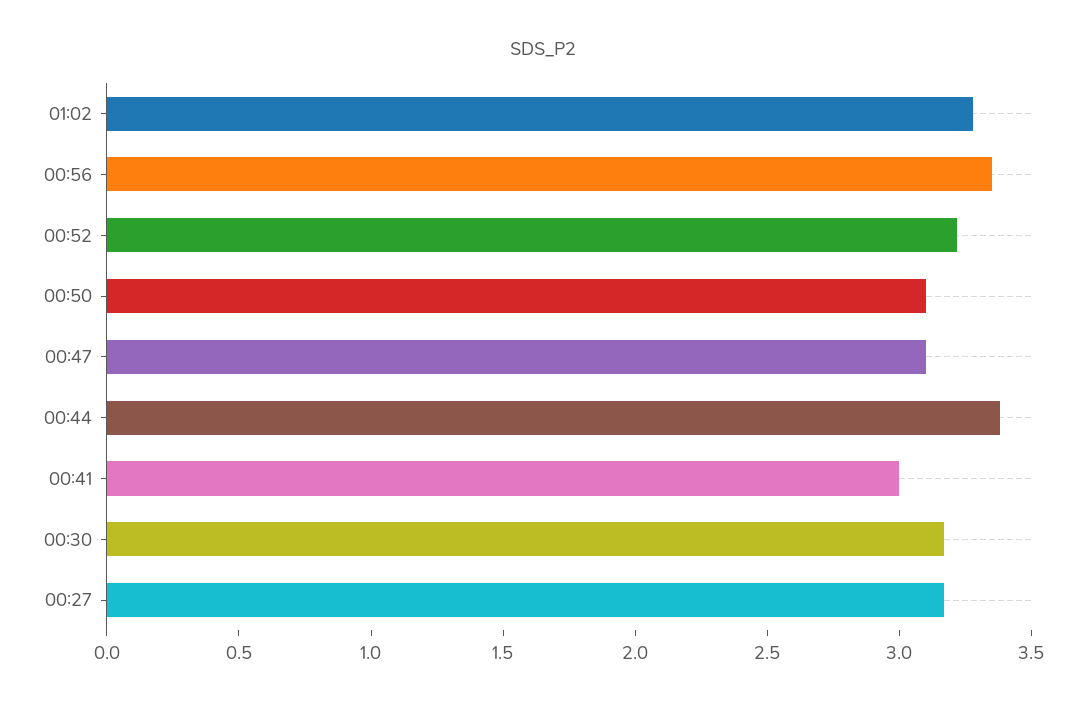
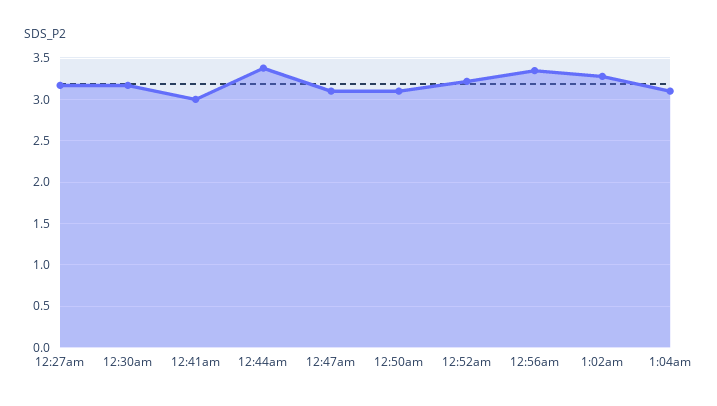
1:04am: none -> 3.1

